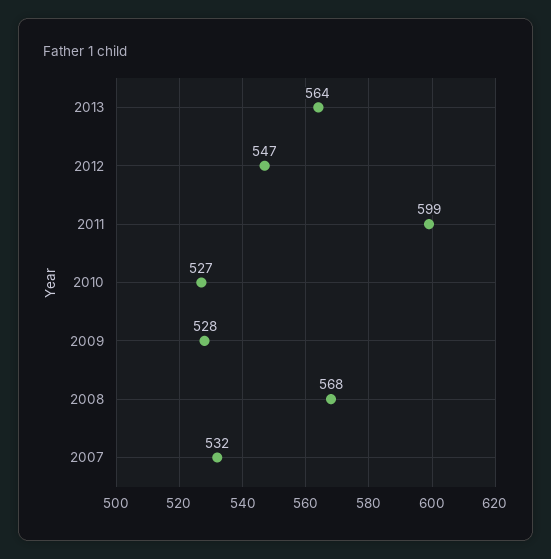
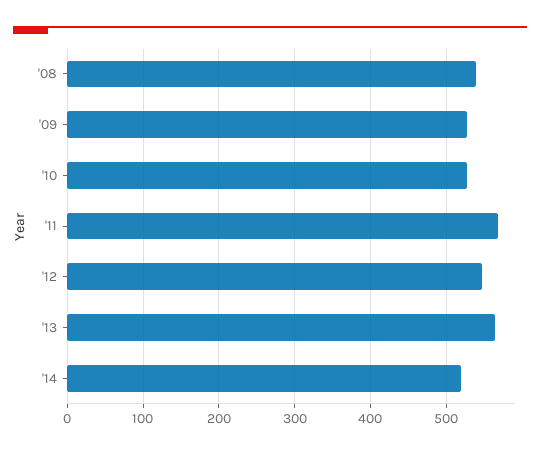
2011: 599 -> 570
2008: 568 -> 540
2007: 532 -> none
'14: none -> 520

